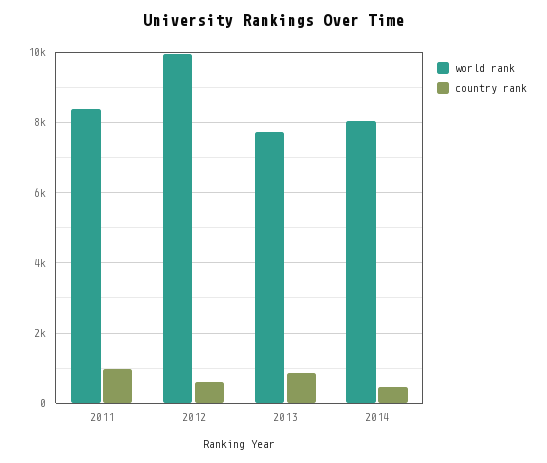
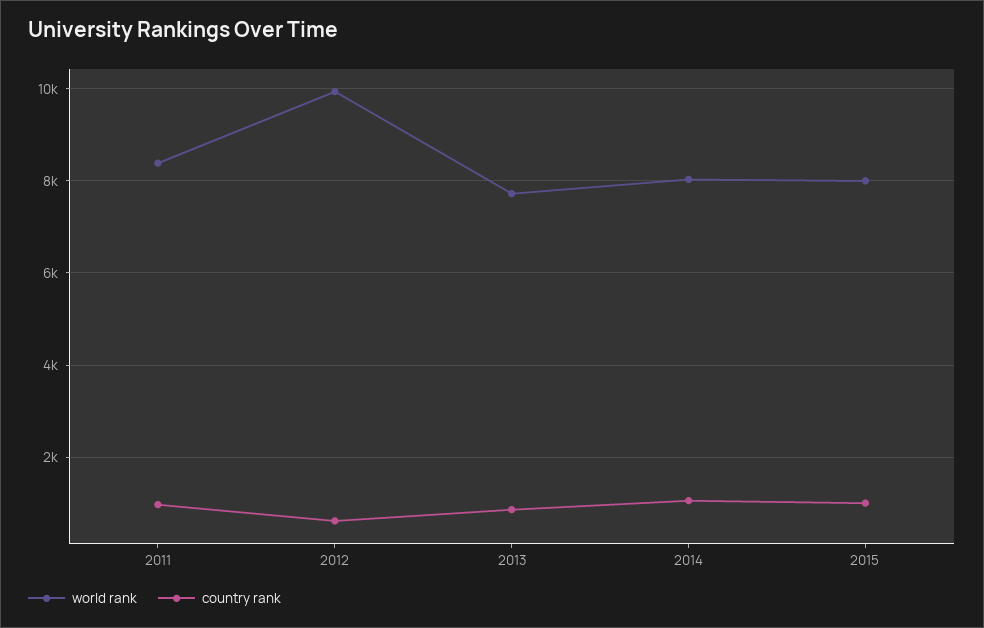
country rank, 2014: 400 -> 1000
world rank, 2015: none -> 8000
country rank, 2015: none -> 1000

